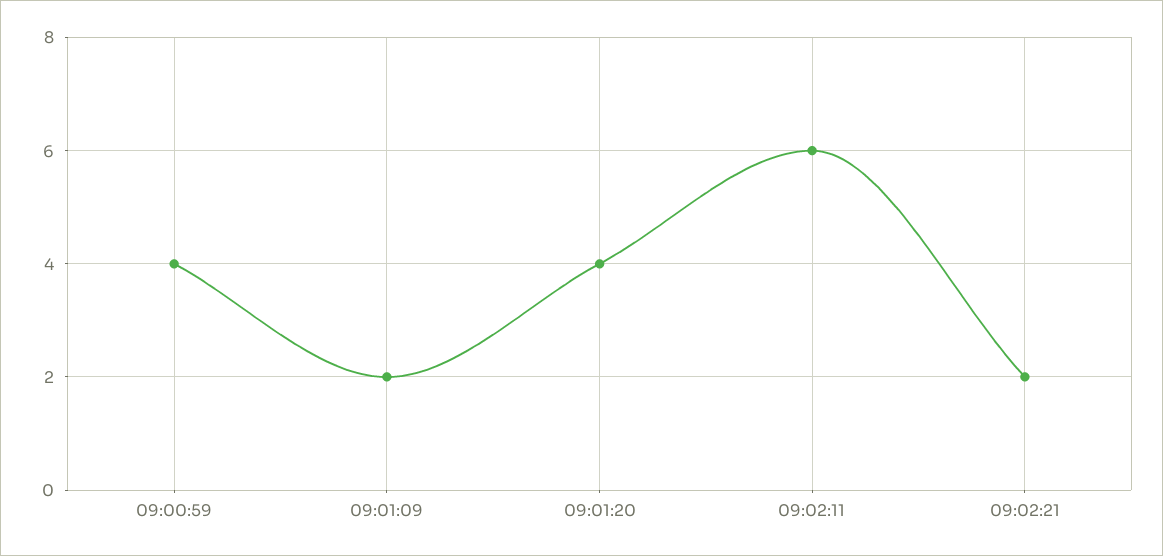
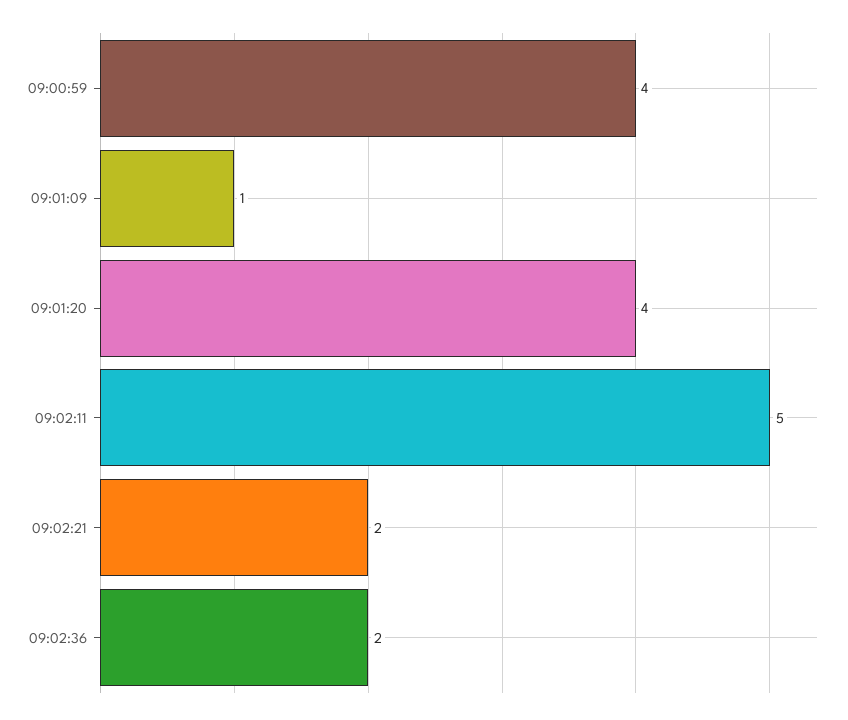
09:01:09: 2 -> 1
09:02:11: 6 -> 5
09:02:36: none -> 2

